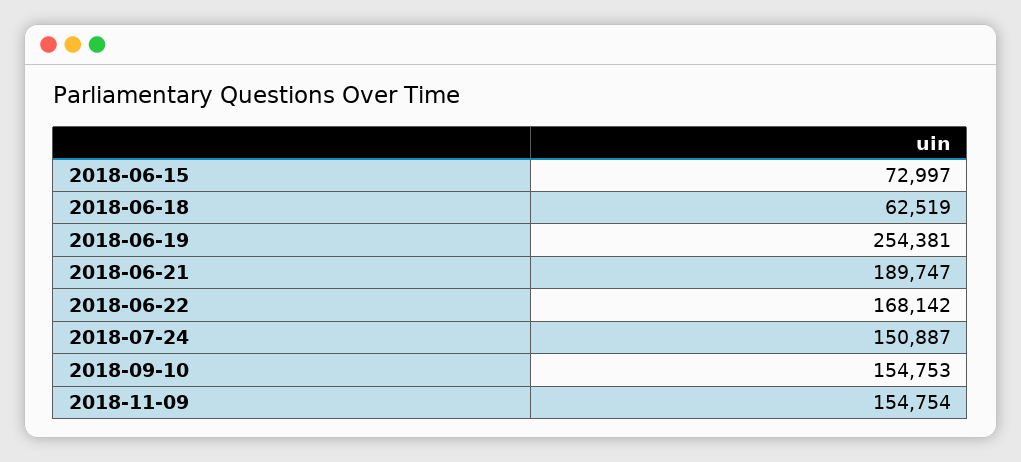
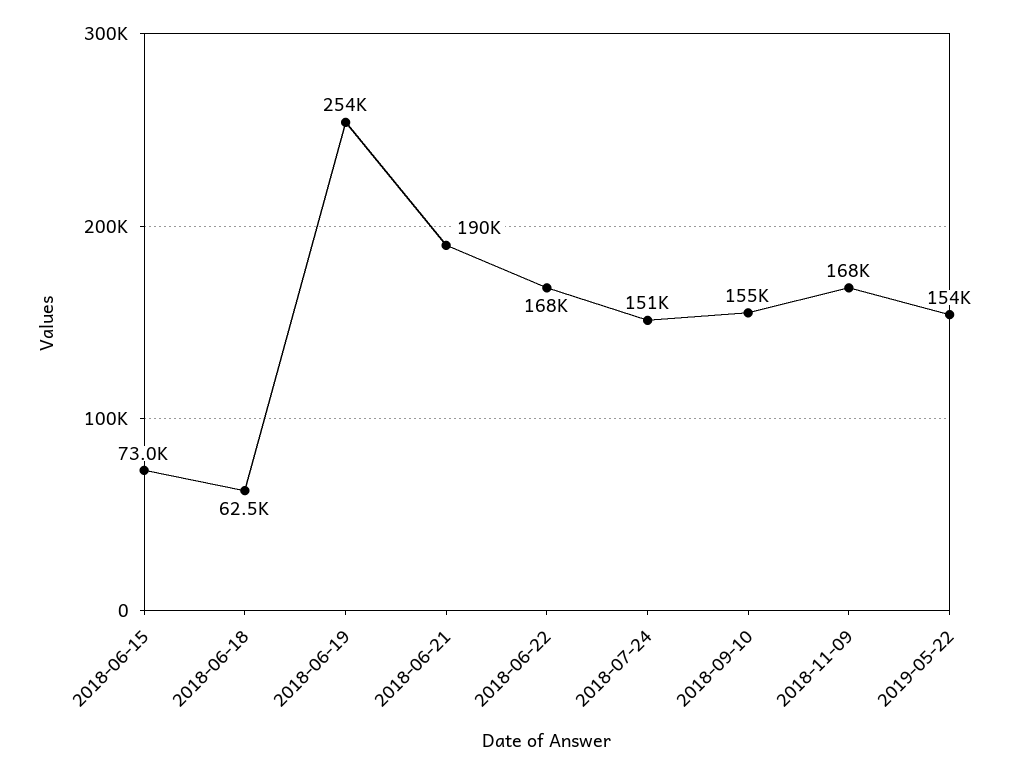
2018-11-09: 154754 -> 168000
2019-05-22: none -> 154000

